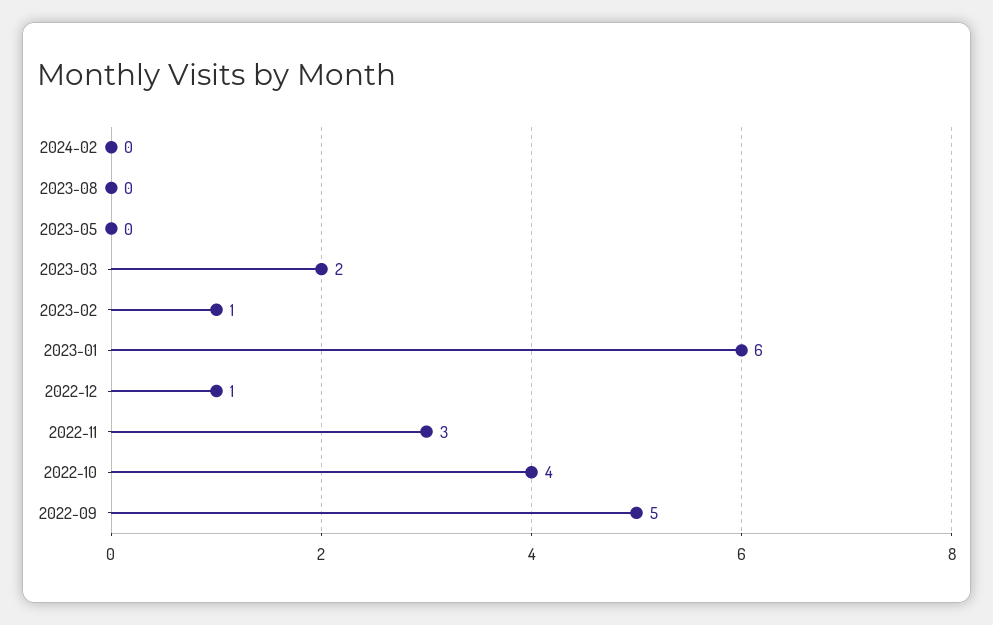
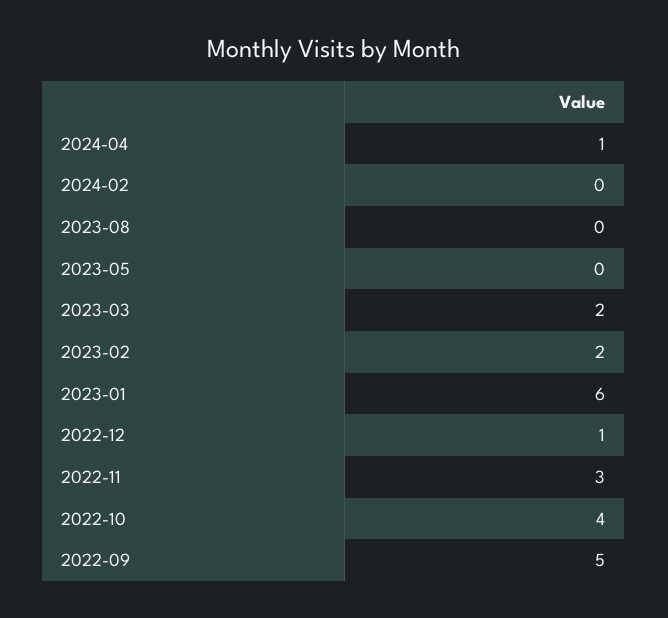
2023-02: 1 -> 2
2024-04: none -> 1

